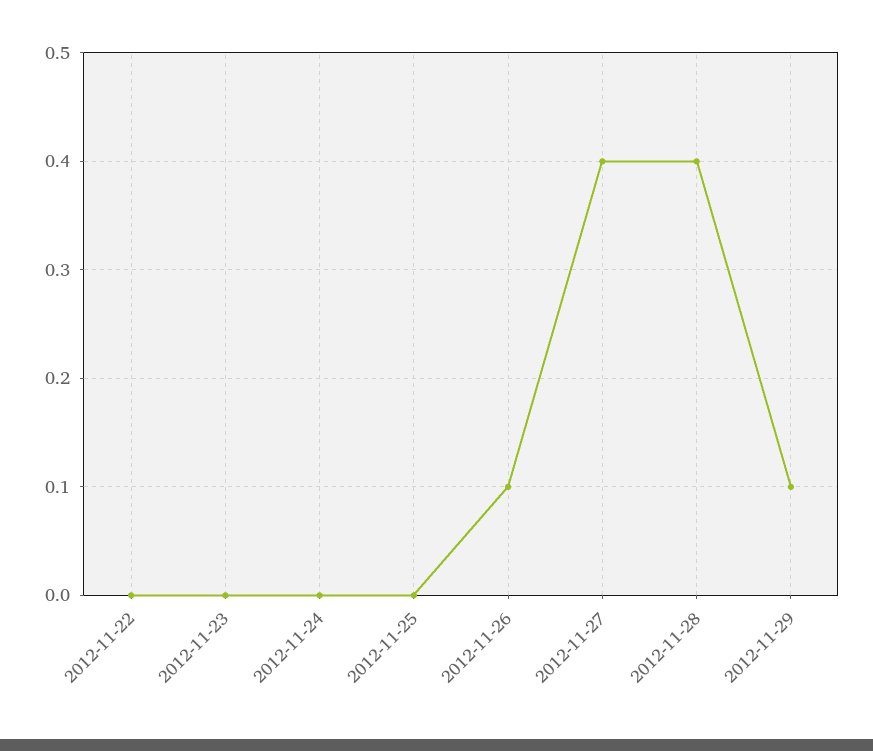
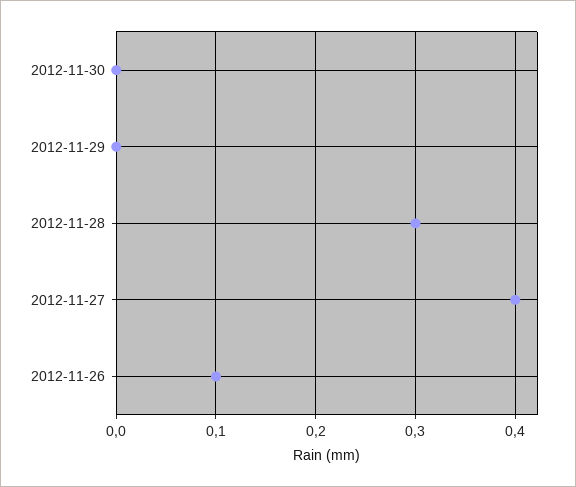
2012-11-22: 0 -> none
2012-11-23: 0 -> none
2012-11-24: 0 -> none
2012-11-25: 0 -> none
2012-11-28: 0.4 -> 0.3
2012-11-29: 0.1 -> 0
2012-11-30: none -> 0

